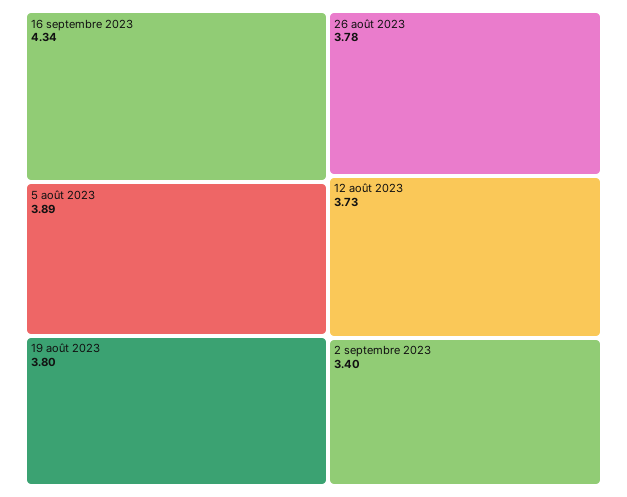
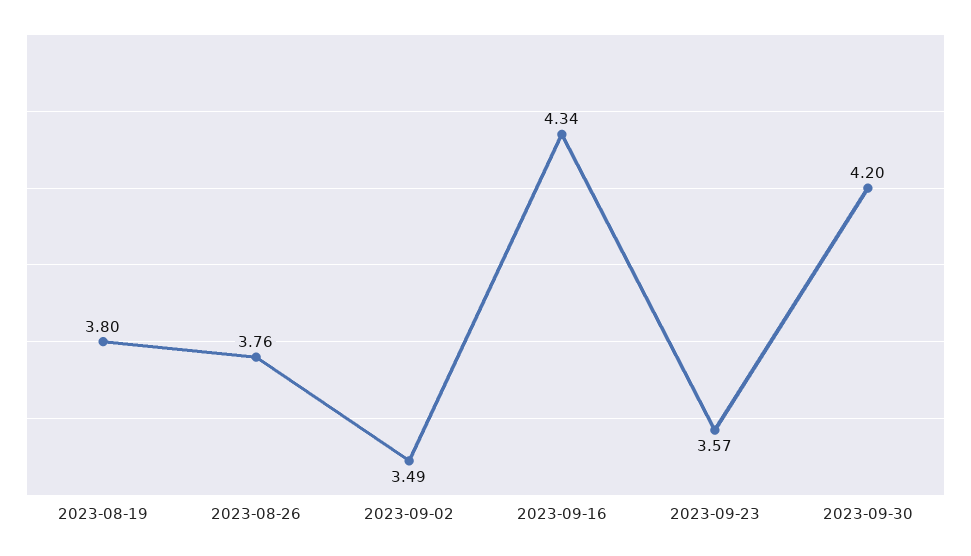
5 août 2023: 3.89 -> none
26 août 2023: 3.78 -> 3.76
12 août 2023: 3.73 -> none
2 septembre 2023: 3.4 -> 3.49
2023-09-23: none -> 3.57
2023-09-30: none -> 4.2

